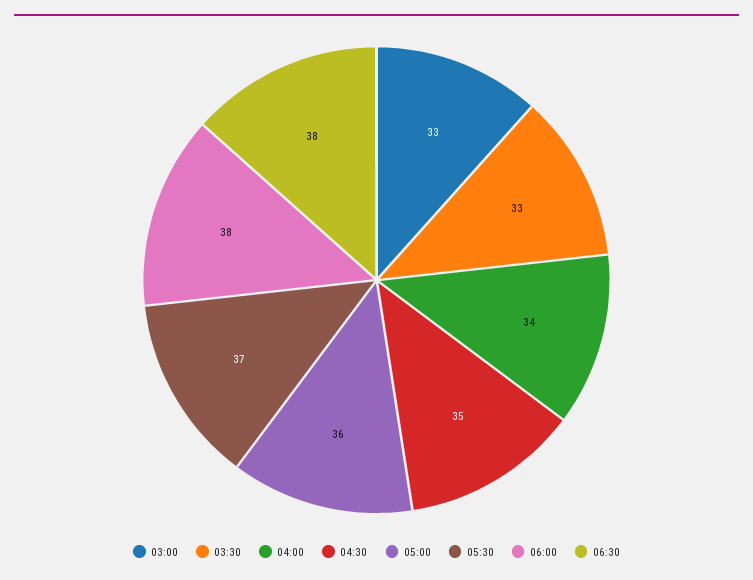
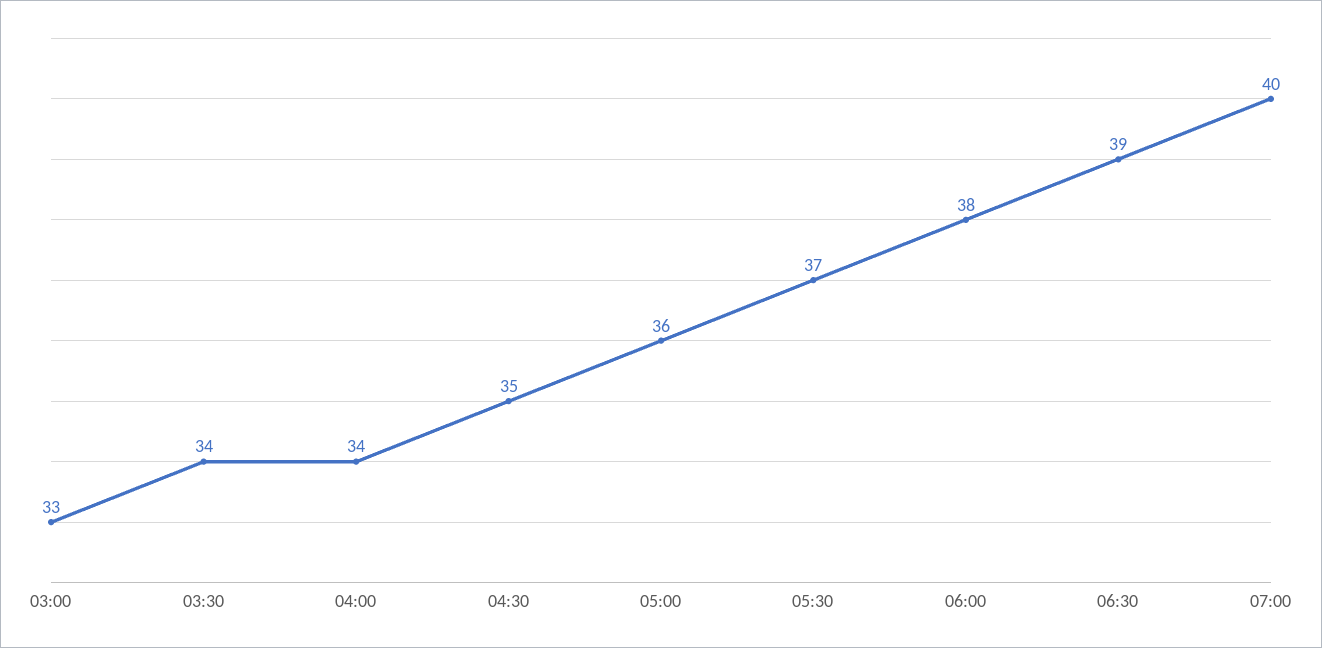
03:30: 33 -> 34
06:30: 38 -> 39
07:00: none -> 40

